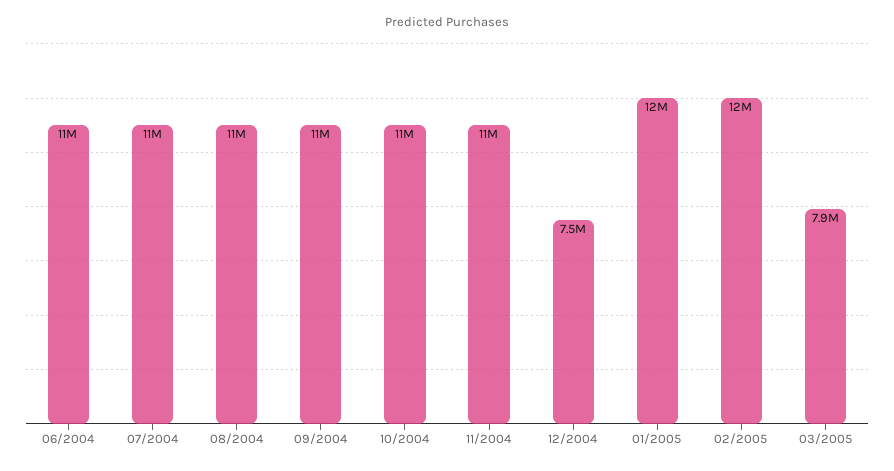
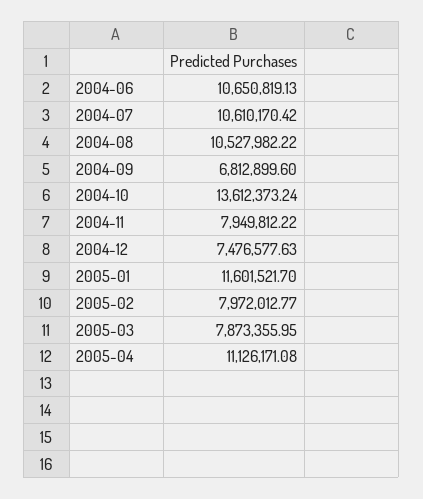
09/2004: 11000000 -> 6812899.6
10/2004: 11000000 -> 13612373.24
11/2004: 11000000 -> 7949812.22
02/2005: 12000000 -> 7972012.77
2005-04: none -> 11126171.08

